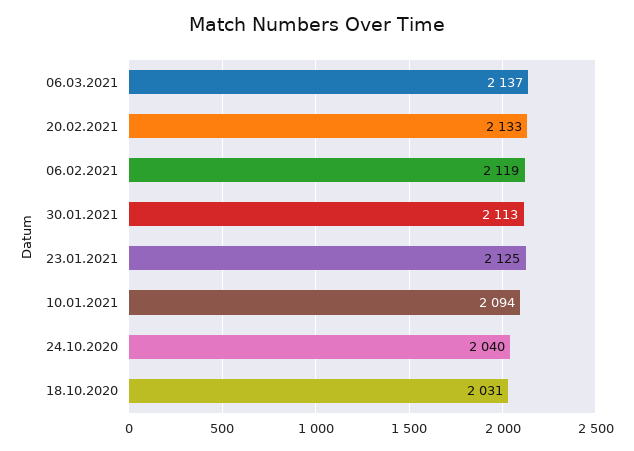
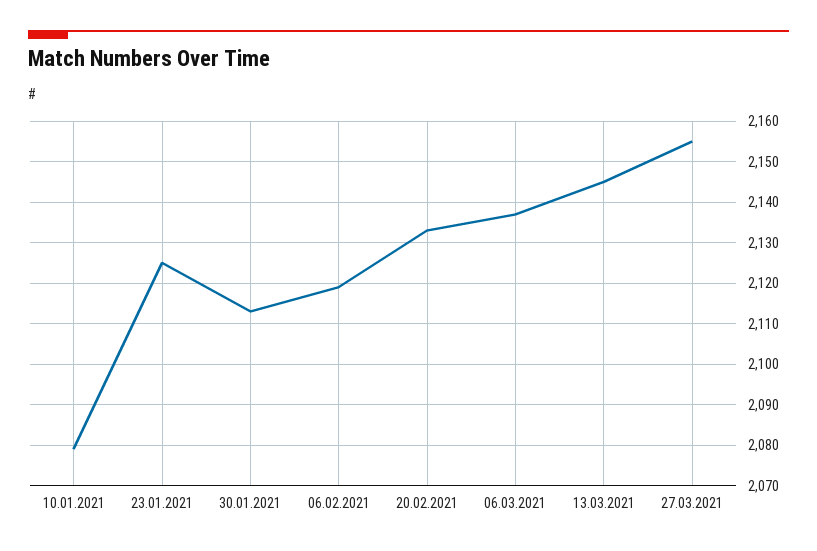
10.01.2021: 2094 -> 2080
24.10.2020: 2040 -> none
18.10.2020: 2031 -> none
13.03.2021: none -> 2145
27.03.2021: none -> 2155

